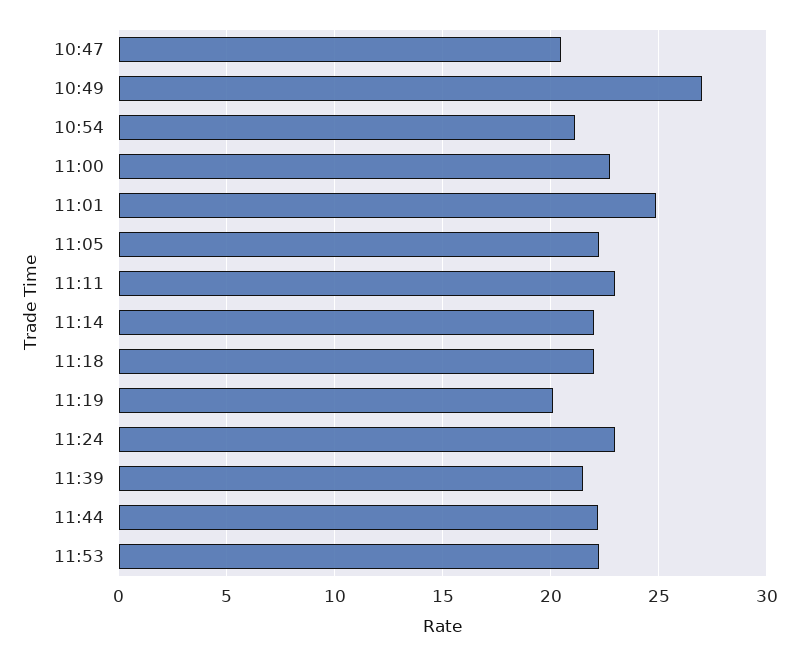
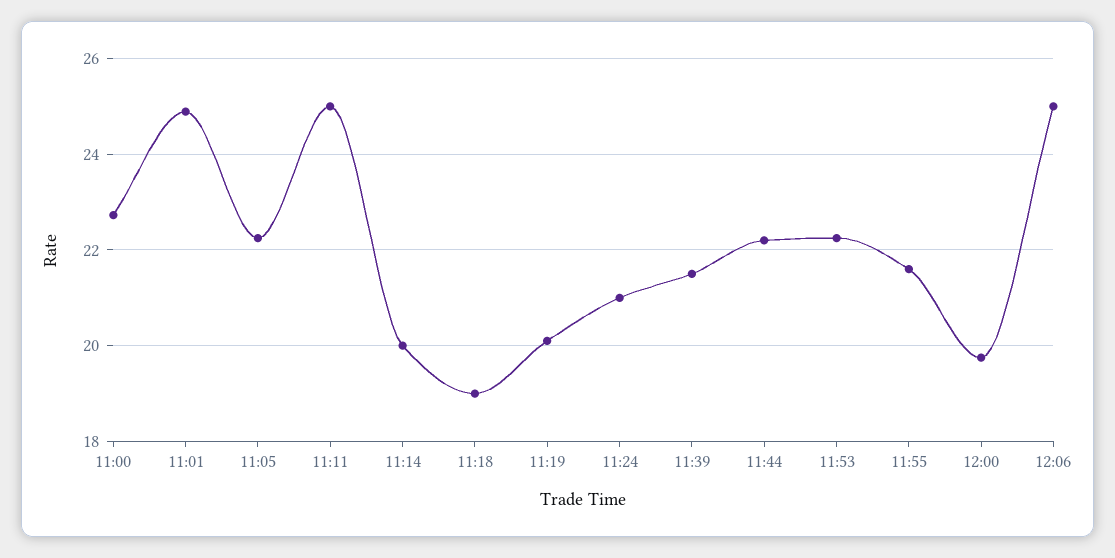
10:47: 20.5 -> none
10:49: 27 -> none
10:54: 21 -> none
11:11: 23 -> 25
11:14: 22 -> 20
11:18: 22 -> 19
11:24: 23 -> 21
11:55: none -> 21.6
12:00: none -> 19.8
12:06: none -> 25

